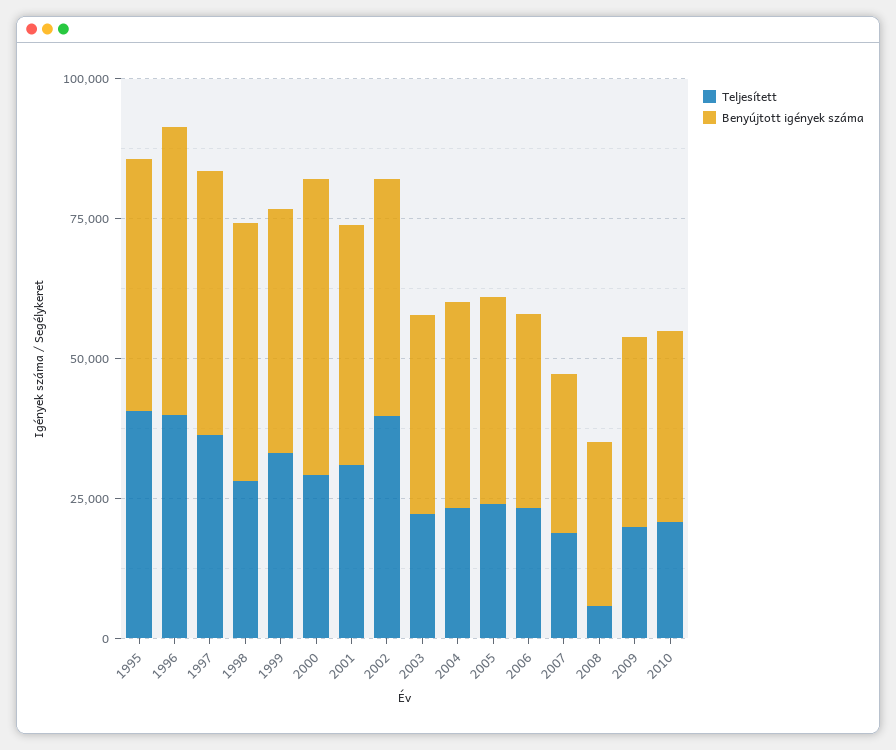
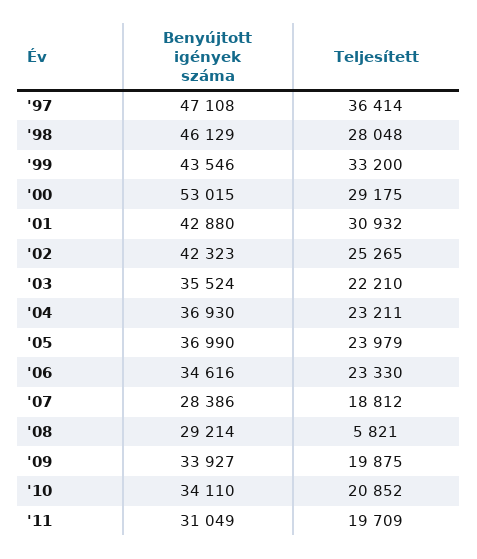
Teljesített, 1995: 40000 -> none
Benyújtott igények száma, 1995: 45000 -> none
Teljesített, 1996: 40000 -> none
Benyújtott igények száma, 1996: 50000 -> none
Teljesített, 2002: 40000 -> 25265
Benyújtott igények száma, '11: none -> 31049
Teljesített, '11: none -> 19709

